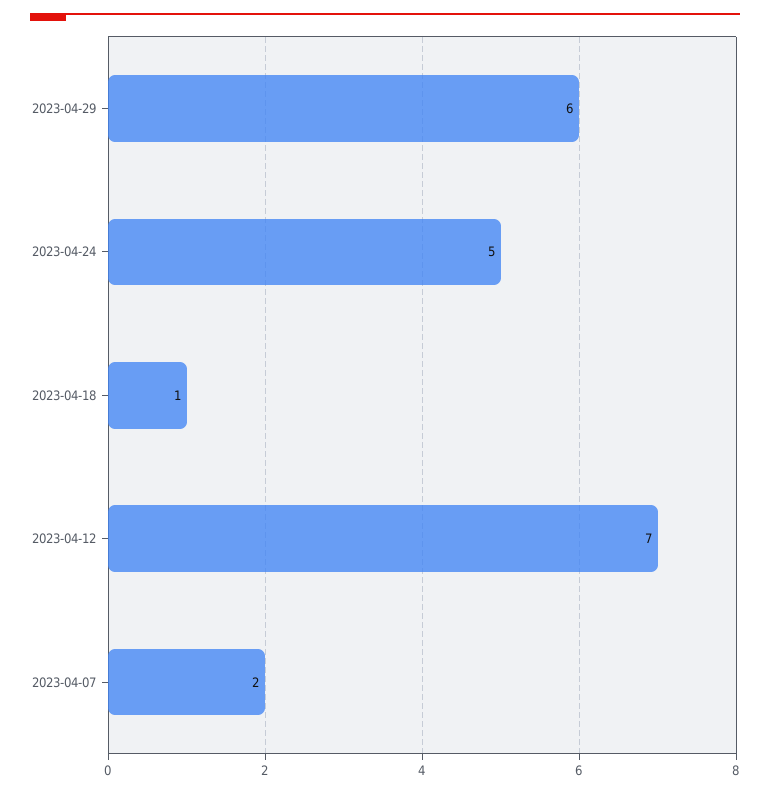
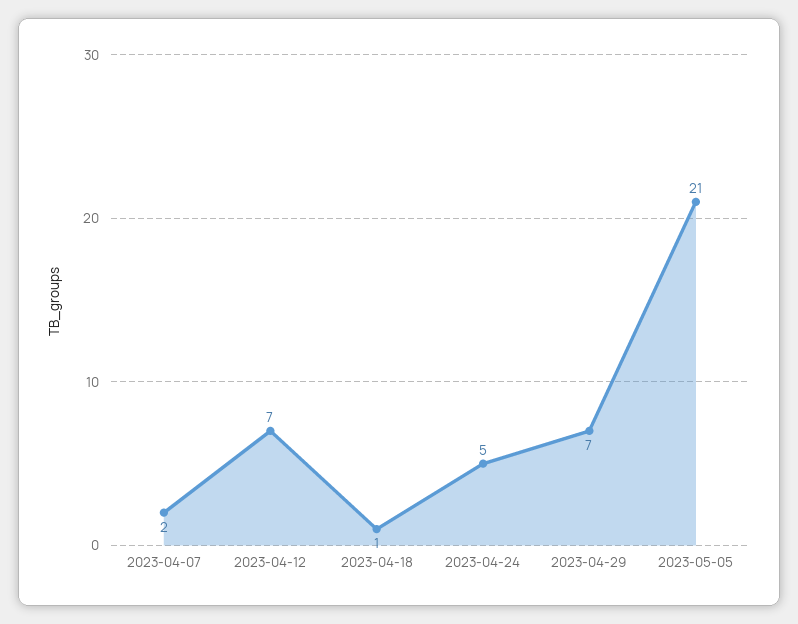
2023-04-29: 6 -> 7
2023-05-05: none -> 21

